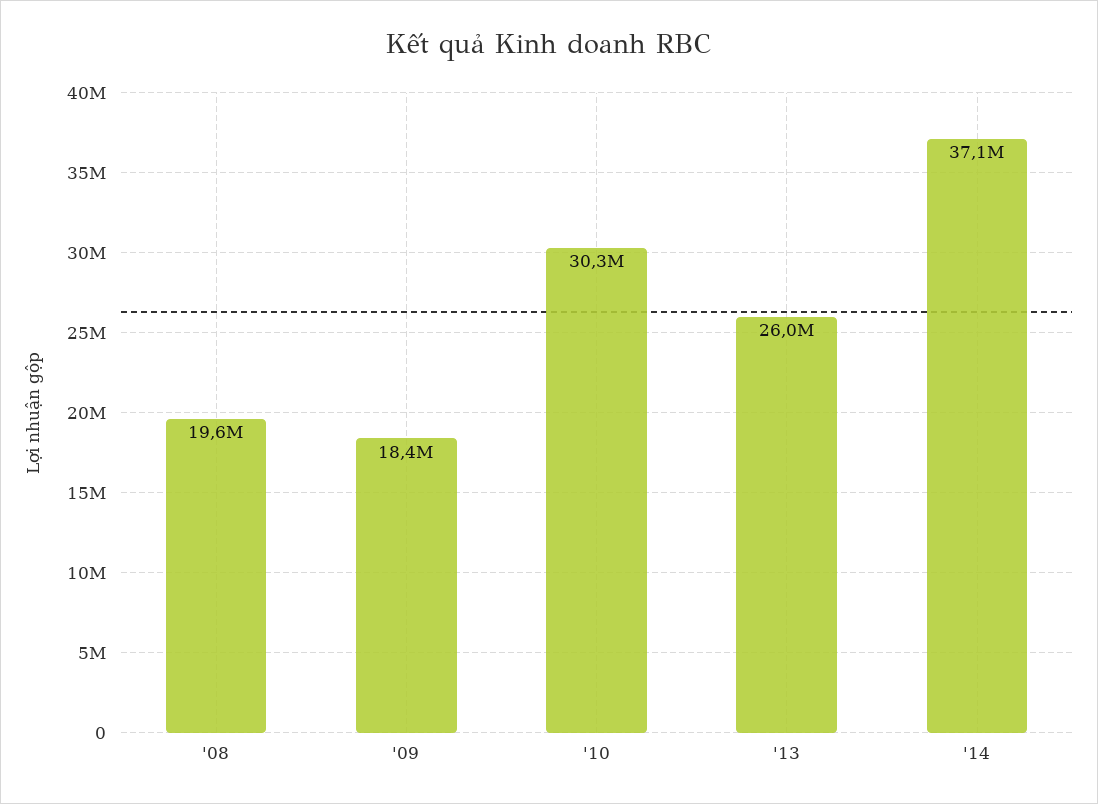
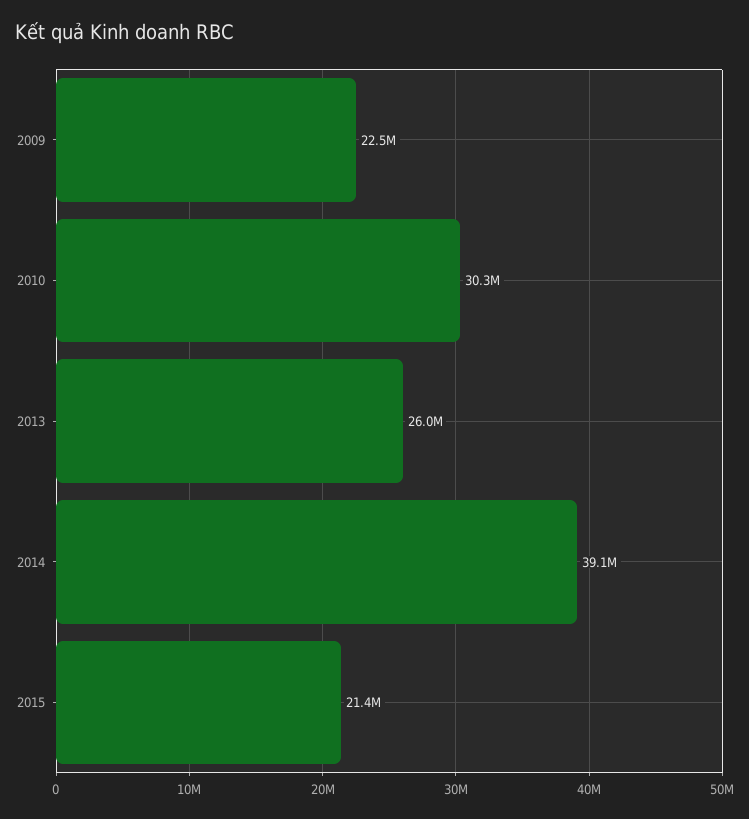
'08: 19600000 -> none
'09: 18400000 -> 22500000
'14: 37100000 -> 39100000
2015: none -> 21400000

